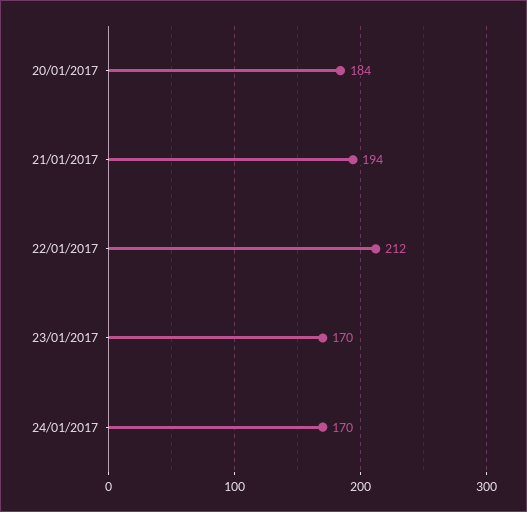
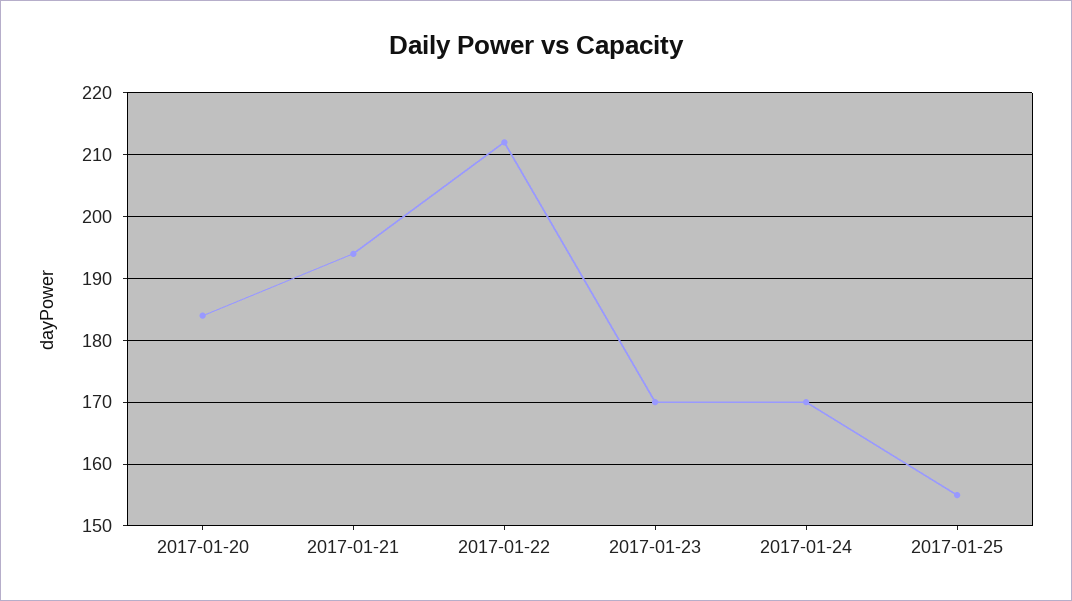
2017-01-25: none -> 155

